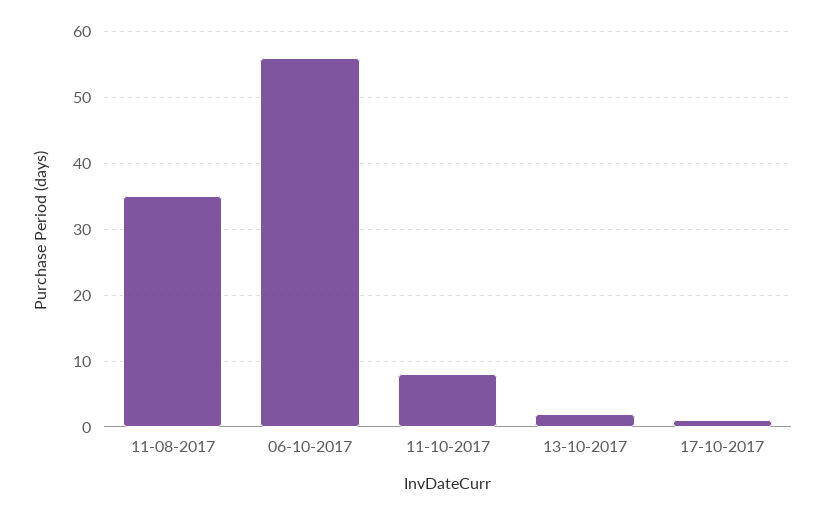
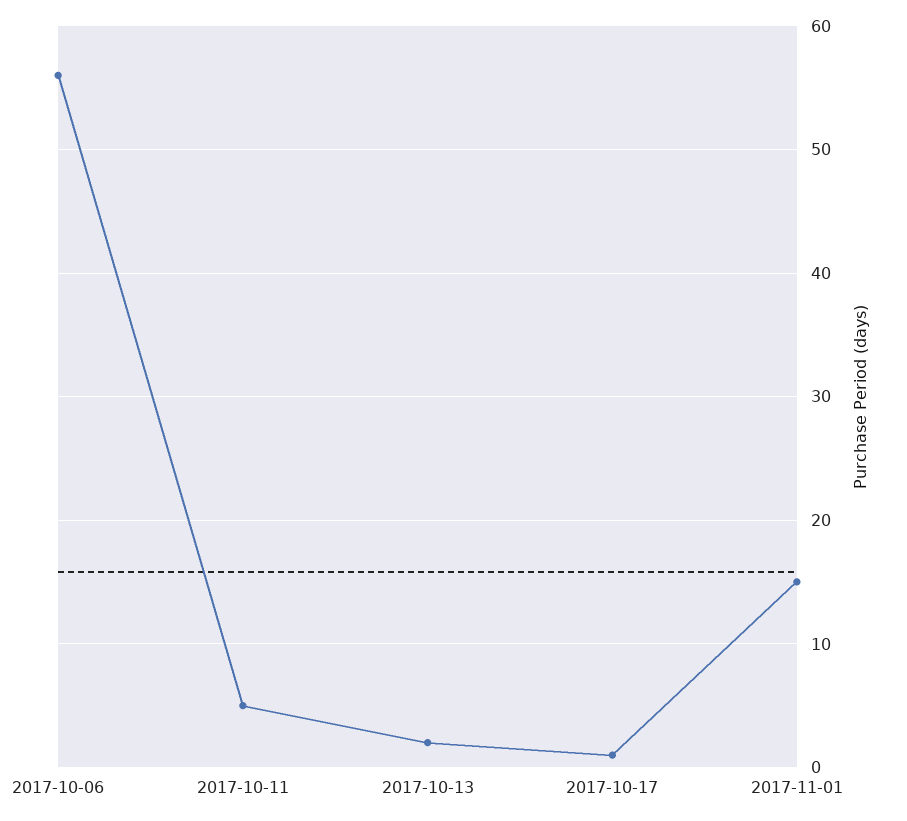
11-08-2017: 35 -> none
11-10-2017: 8 -> 5
2017-11-01: none -> 15

